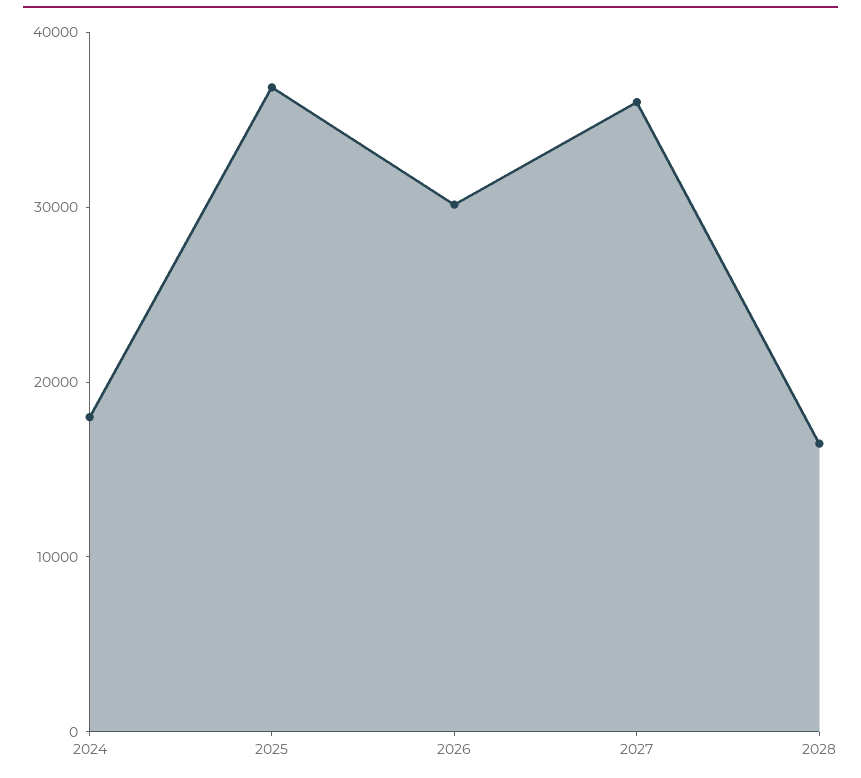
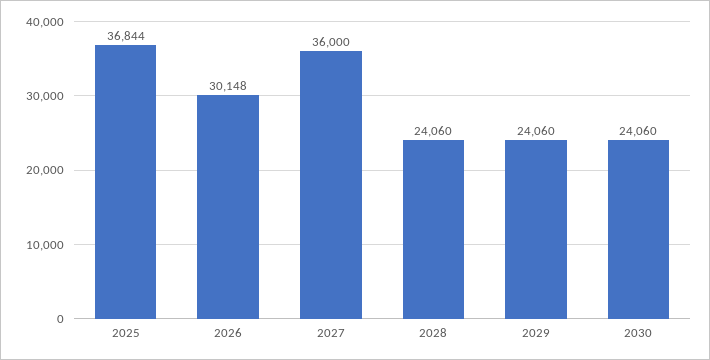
2024: 18000 -> none
2028: 16000 -> 24060
2029: none -> 24060
2030: none -> 24060

